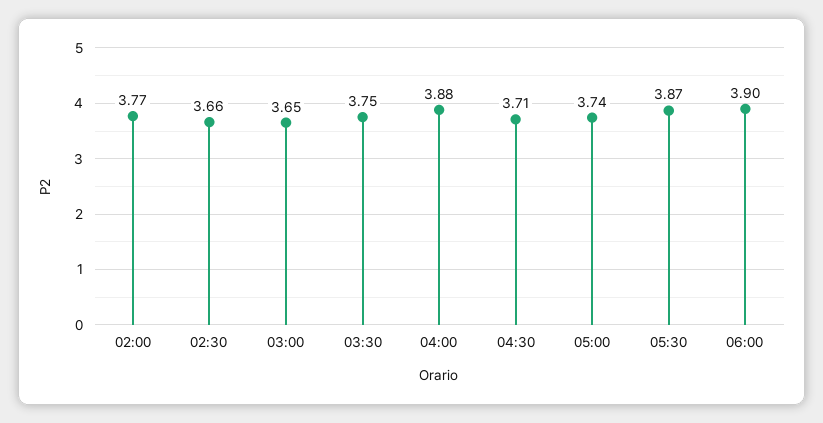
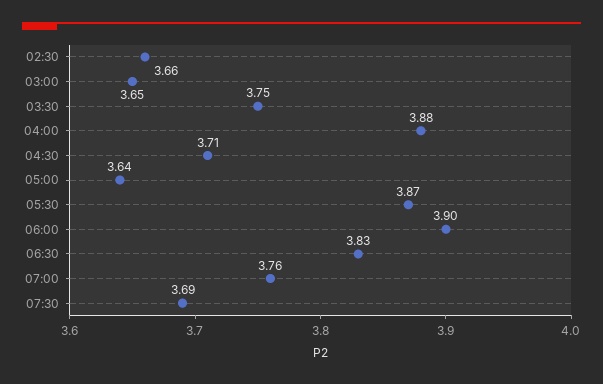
02:00: 3.77 -> none
05:00: 3.74 -> 3.64
06:30: none -> 3.83
07:00: none -> 3.76
07:30: none -> 3.69

